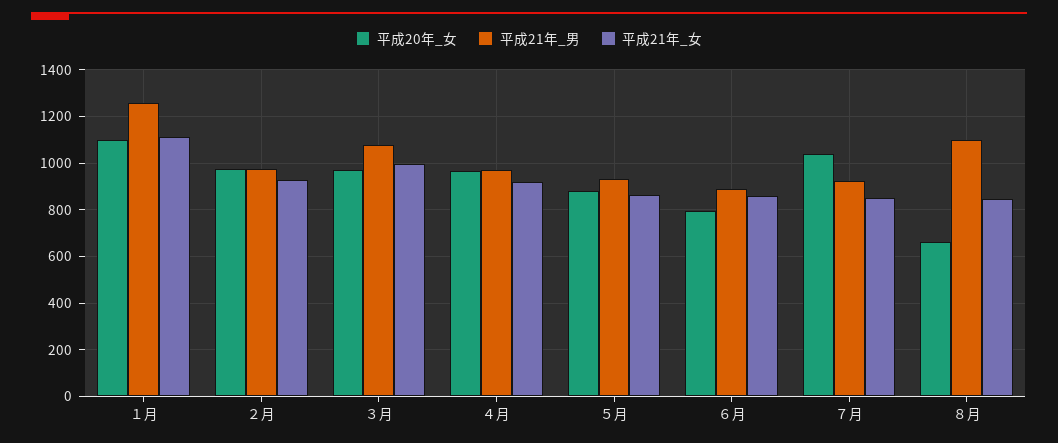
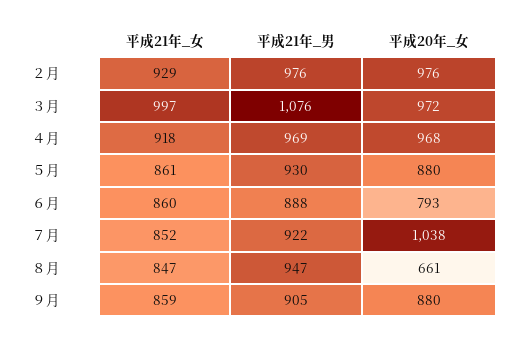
平成20年_女, １月: 1100 -> none
平成21年_男, １月: 1250 -> none
平成21年_女, １月: 1100 -> none
平成21年_男, ８月: 1100 -> 947
平成21年_女, ９月: none -> 859
平成21年_男, ９月: none -> 905
平成20年_女, ９月: none -> 880

